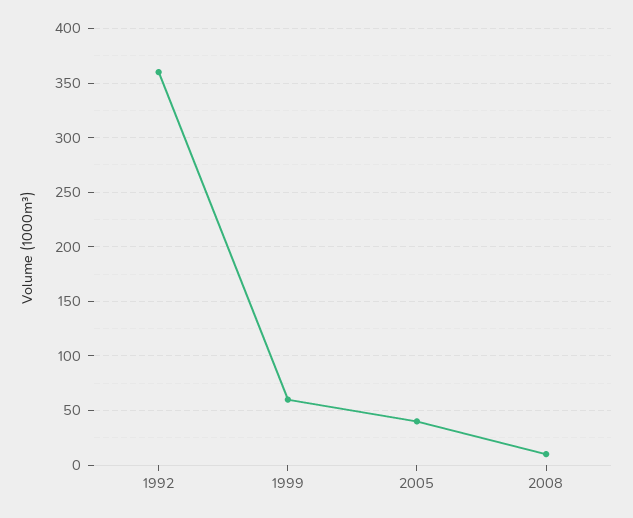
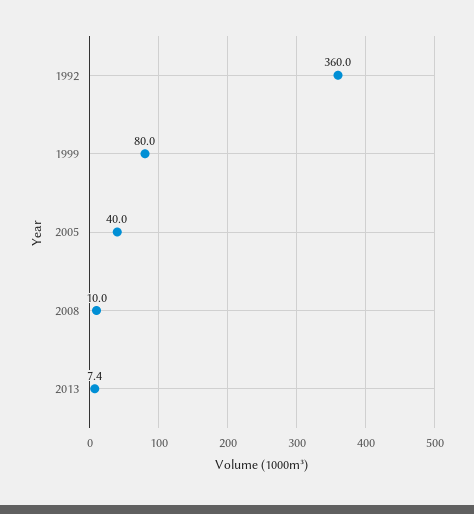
1999: 60 -> 80
2013: none -> 7.4

